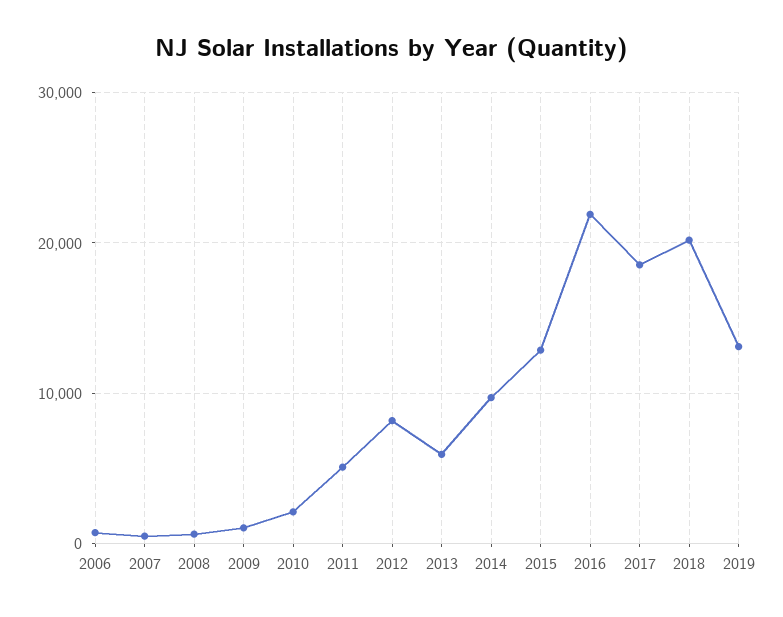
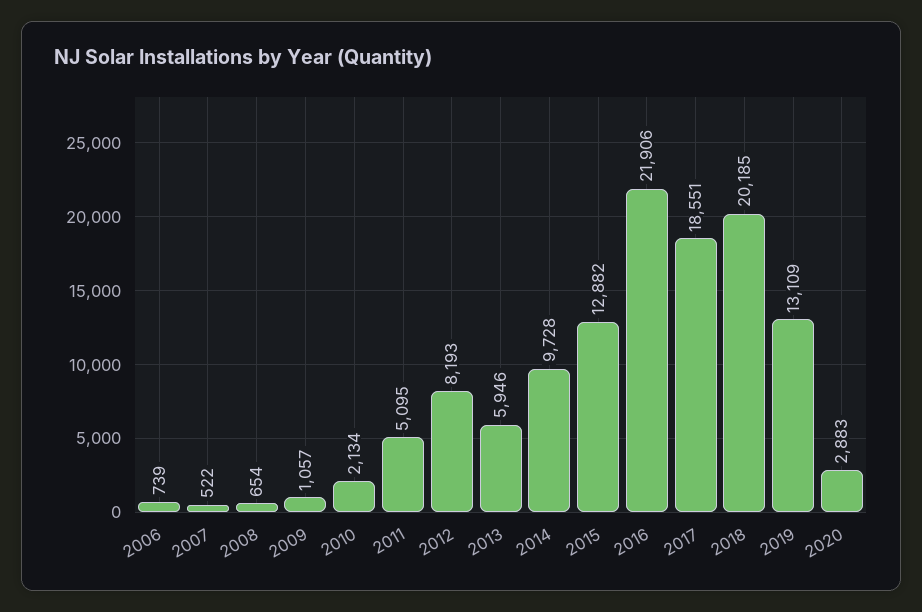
2020: none -> 2883

